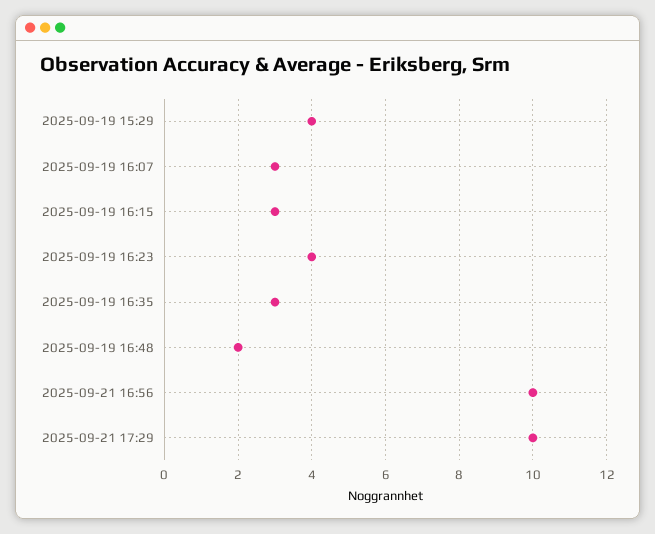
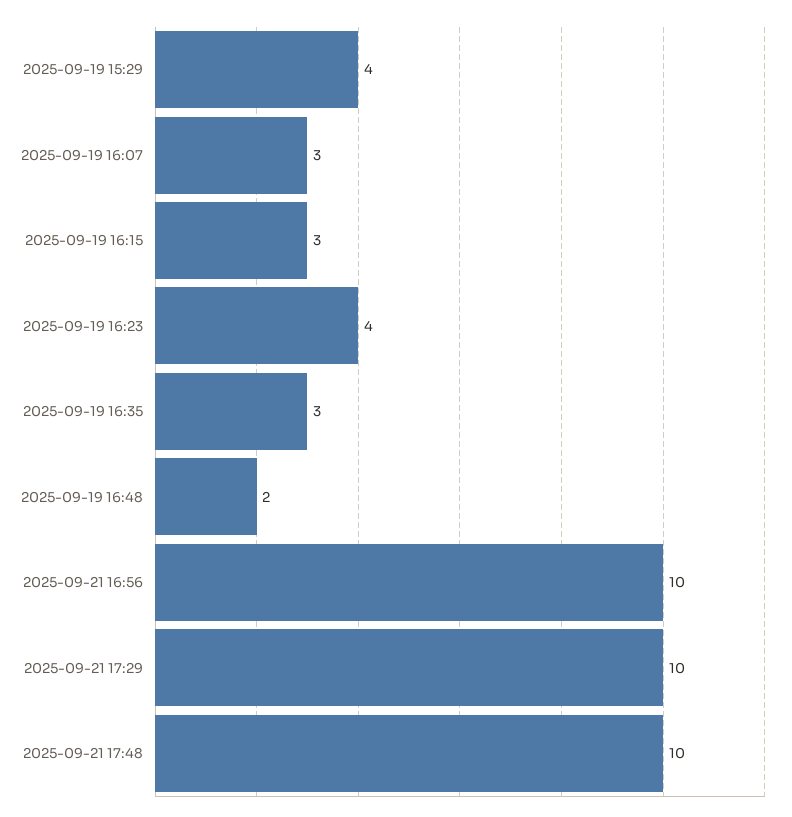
2025-09-21 17:48: none -> 10

